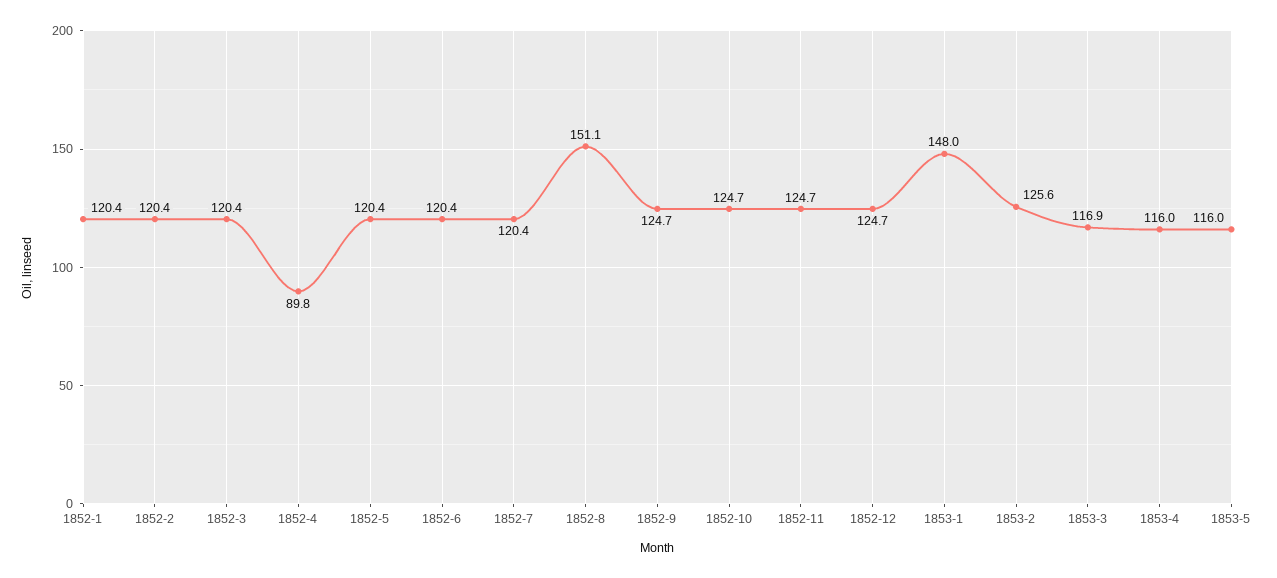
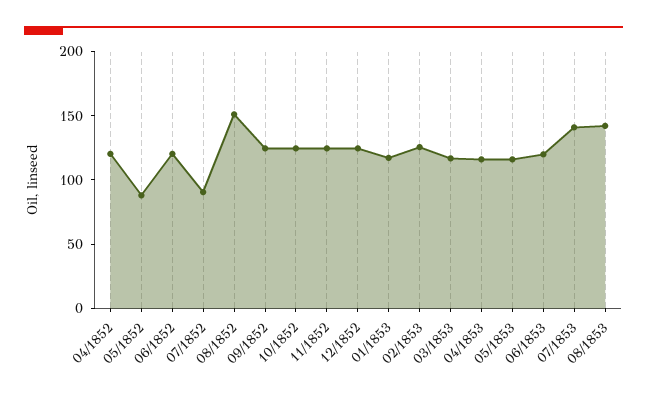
1852-1: 120.4 -> none
1852-2: 120.4 -> none
1852-3: 120.4 -> none
1852-4: 89.8 -> 120
1852-5: 120.4 -> 90
1852-7: 120.4 -> 90
1853-1: 148 -> 120
06/1853: none -> 120
07/1853: none -> 140
08/1853: none -> 140

